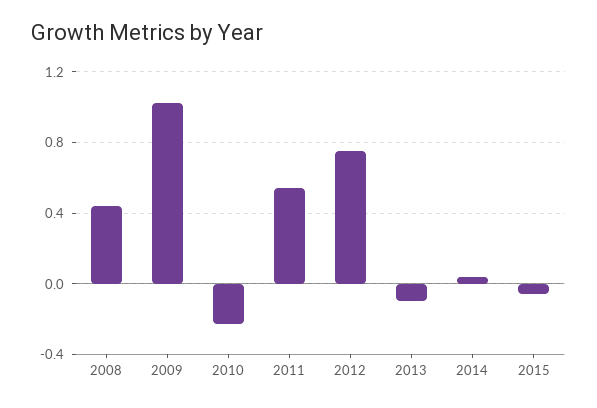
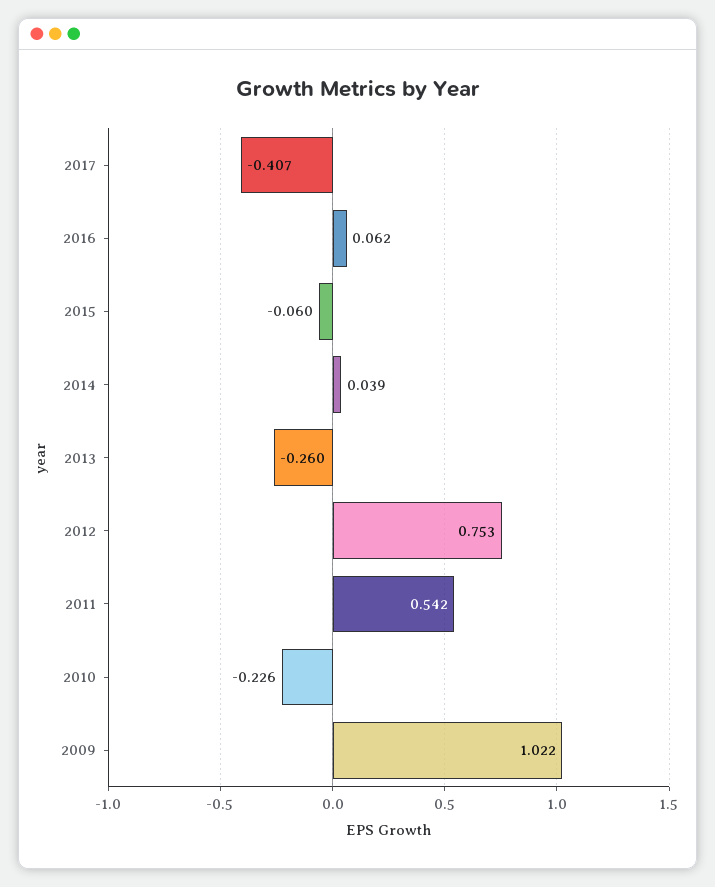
2008: 0.45 -> none
2013: -0.1 -> -0.26
2017: none -> -0.407
2016: none -> 0.062

